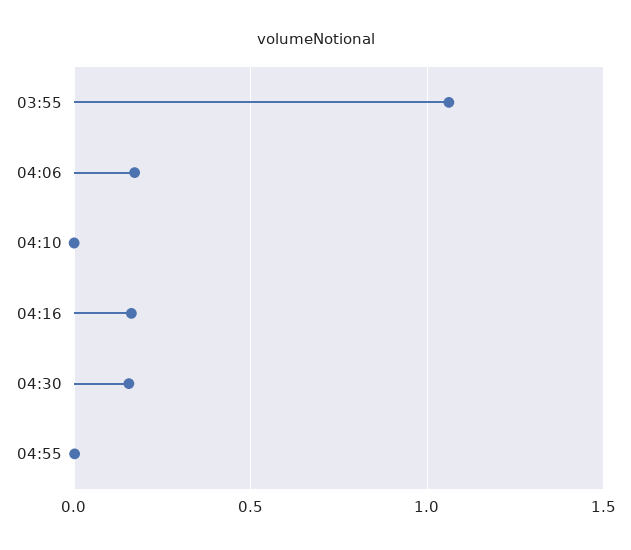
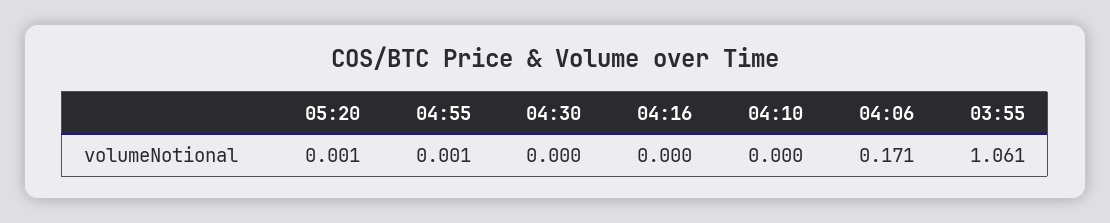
04:16: 0.15 -> 0
04:30: 0.15 -> 0
05:20: none -> 0.001

